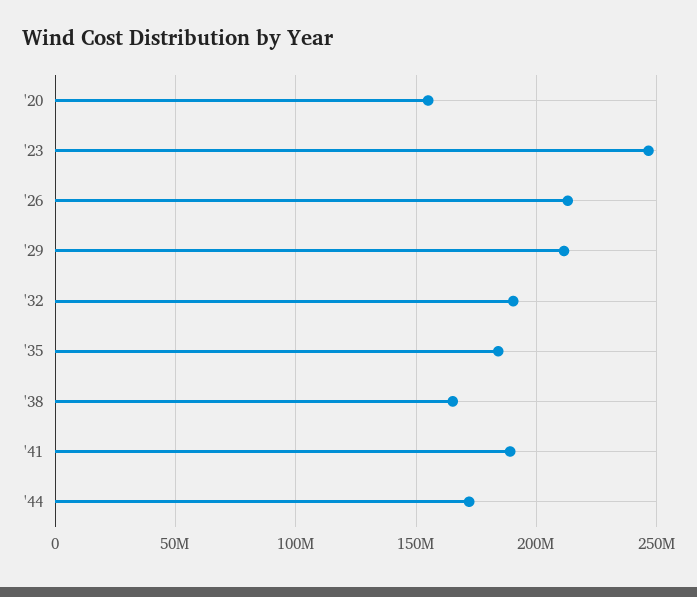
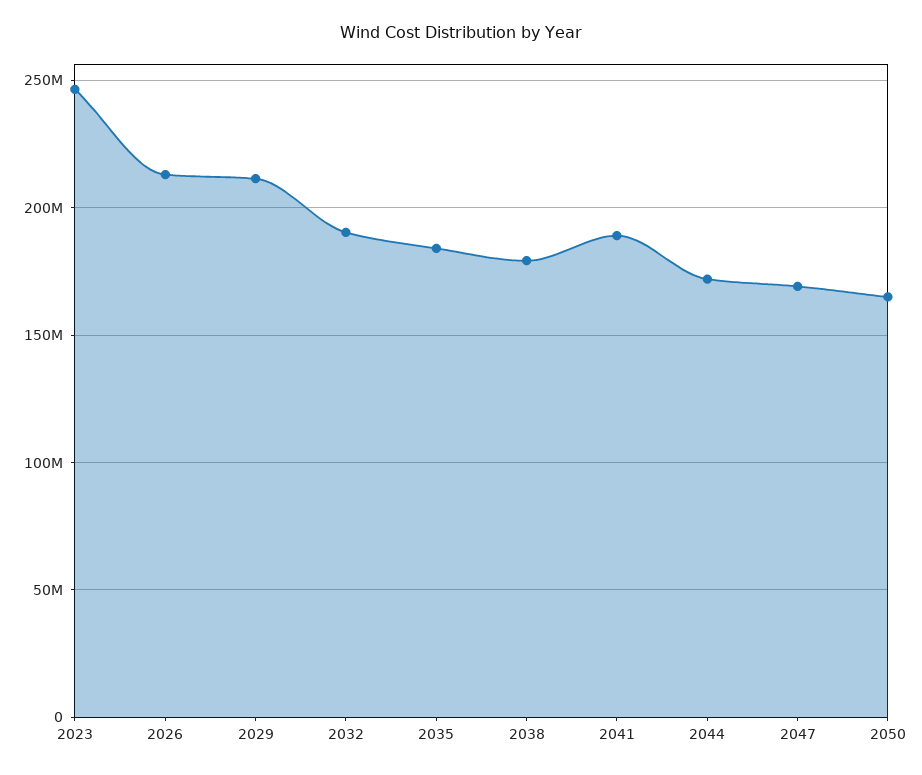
'20: 155000000 -> none
'38: 165000000 -> 180000000
2047: none -> 170000000
2050: none -> 165000000

